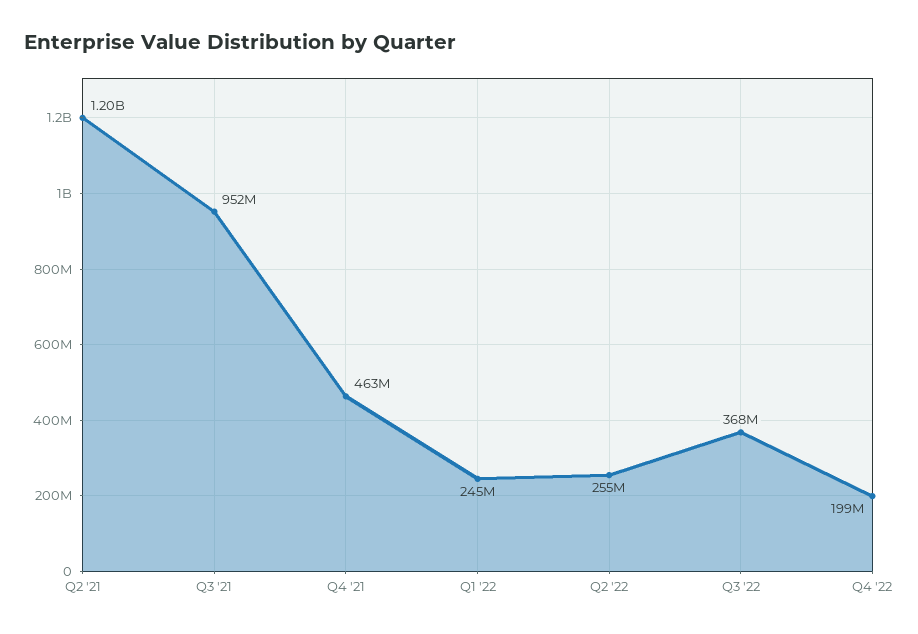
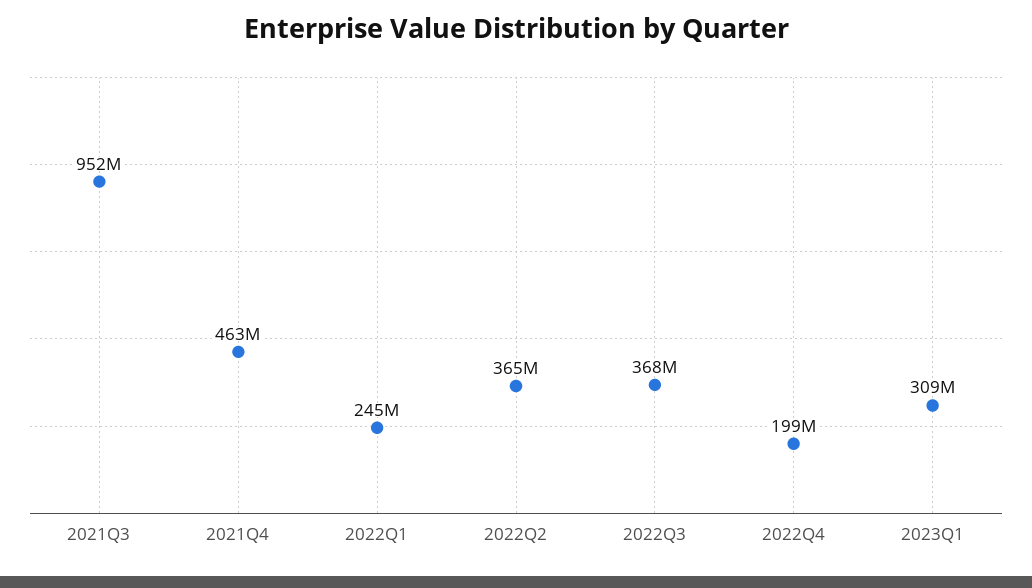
Q2 '21: 1200000000 -> none
Q2 '22: 255000000 -> 365000000
2023Q1: none -> 309000000

